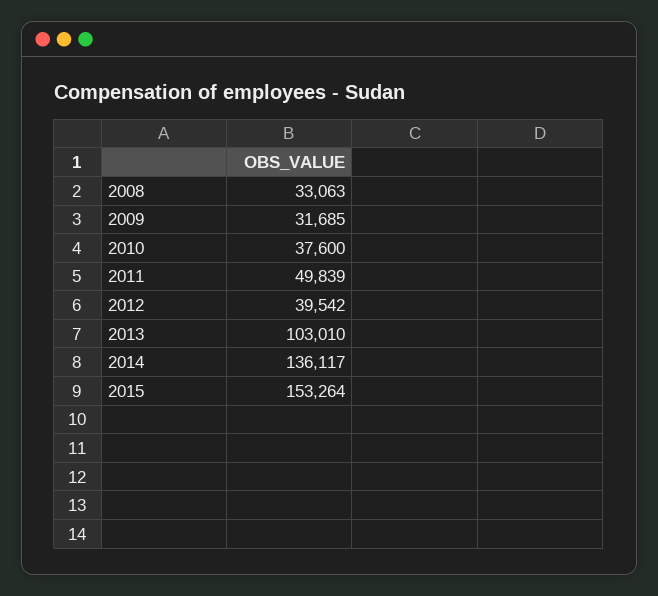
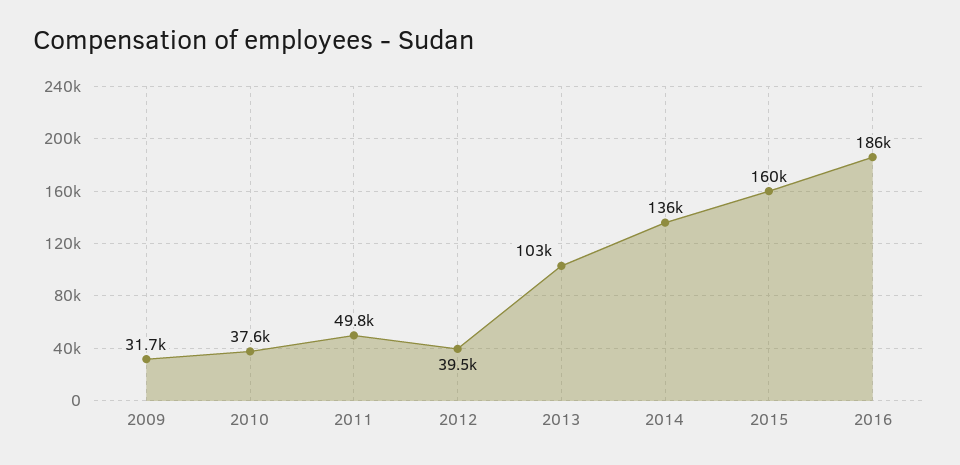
2008: 33063 -> none
2015: 153264 -> 160000
2016: none -> 186000

